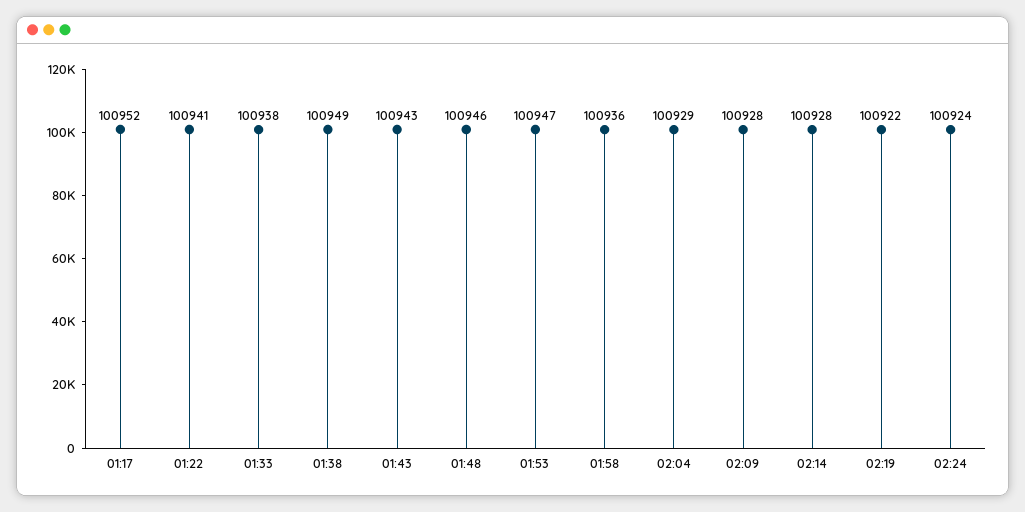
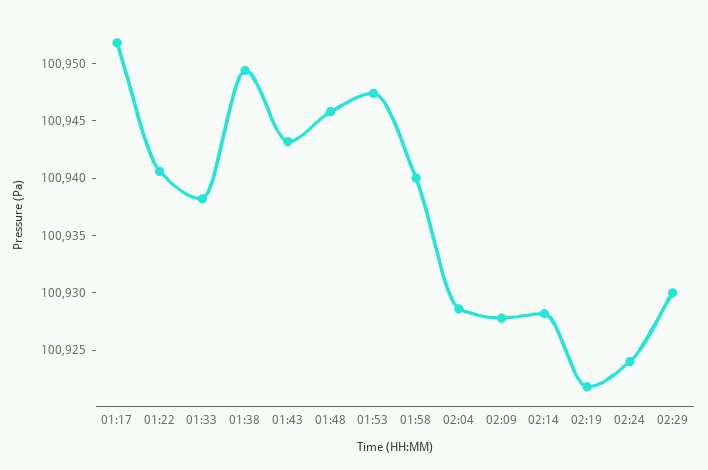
01:58: 100936 -> 100940
02:29: none -> 100930

